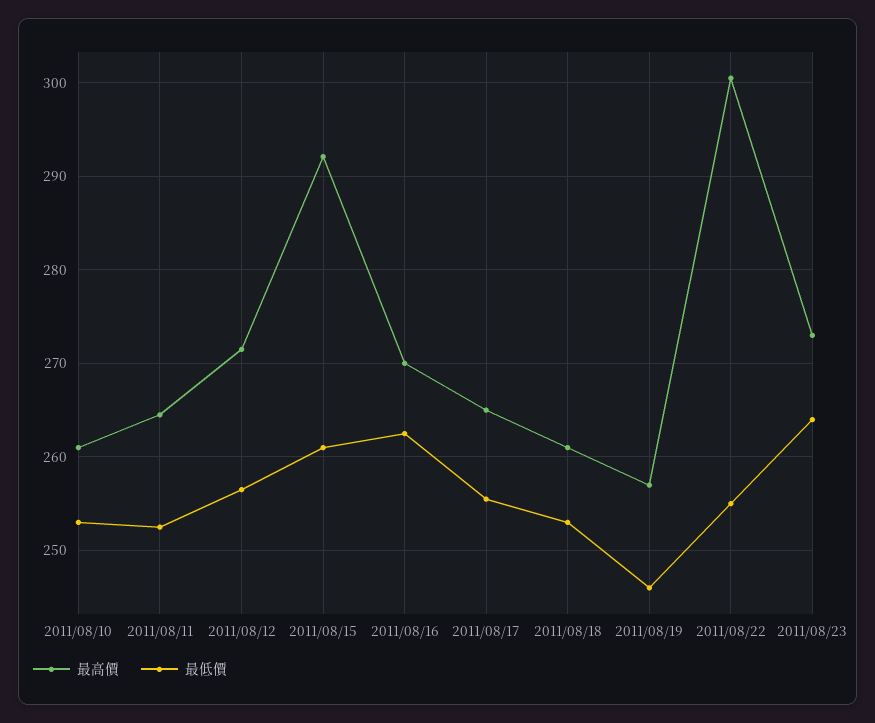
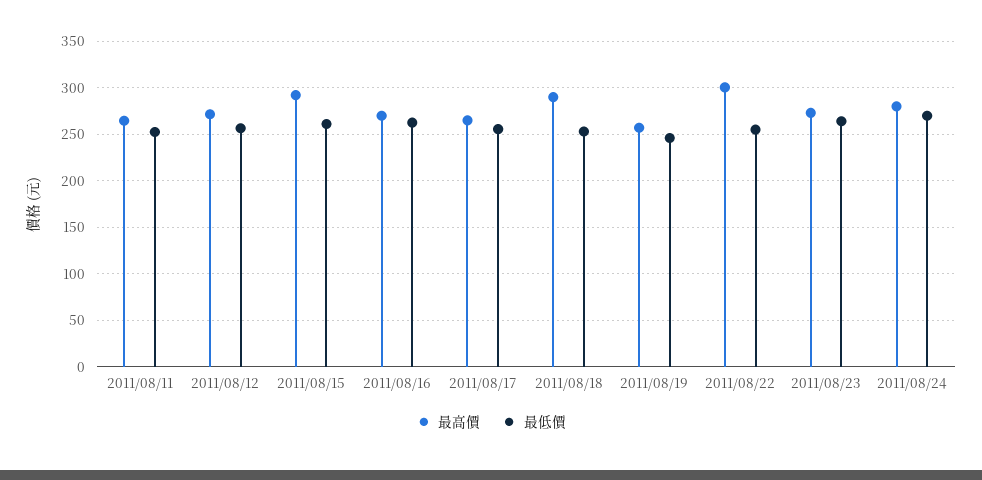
最高價, 2011/08/10: 261 -> none
最低價, 2011/08/10: 253 -> none
最高價, 2011/08/18: 261 -> 290
最高價, 2011/08/24: none -> 280
最低價, 2011/08/24: none -> 270

